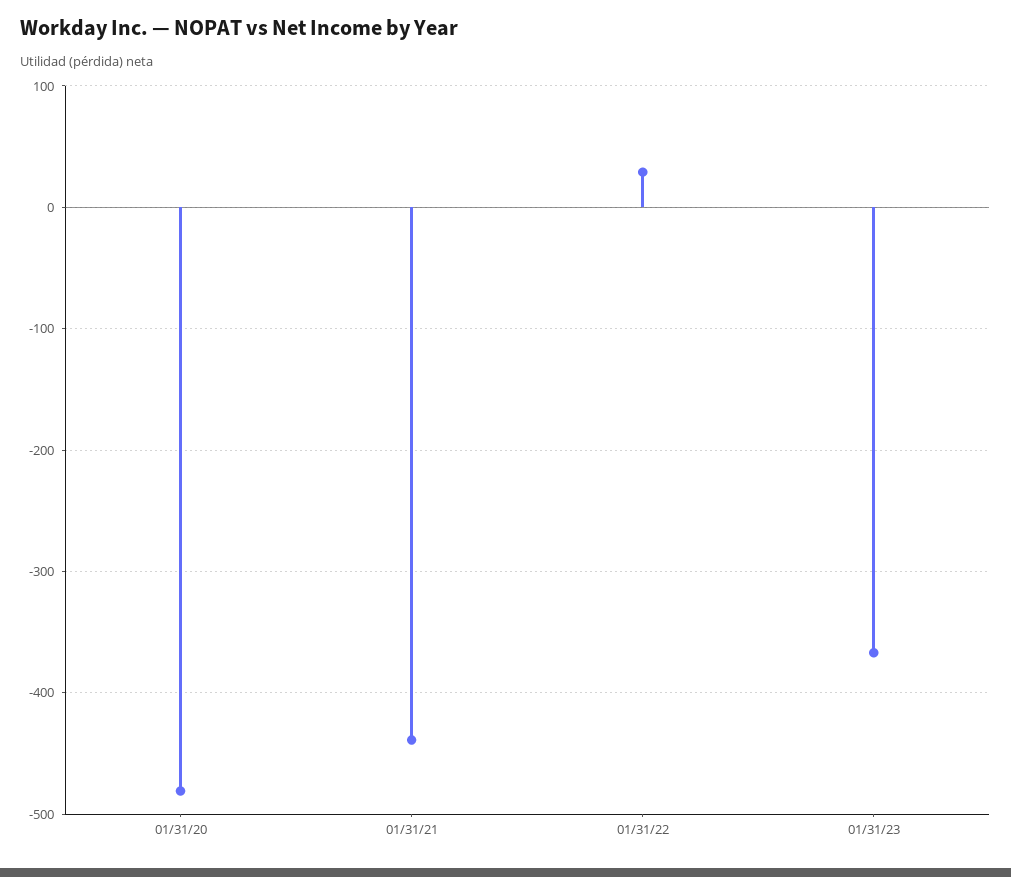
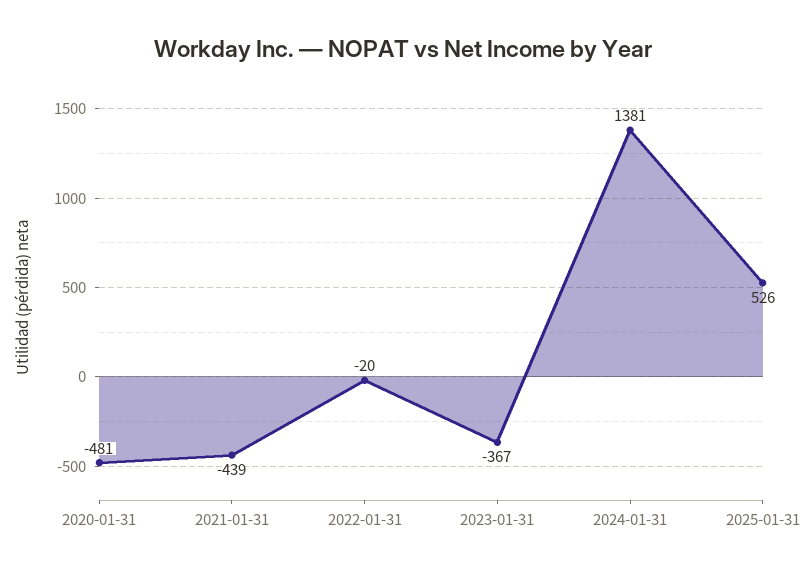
01/31/22: 30 -> -20
2024-01-31: none -> 1381
2025-01-31: none -> 526

